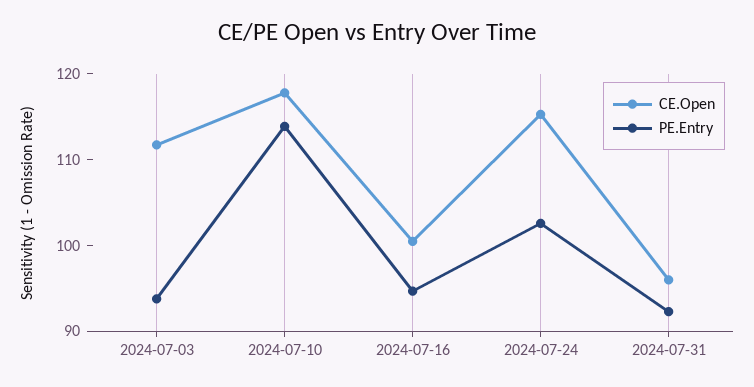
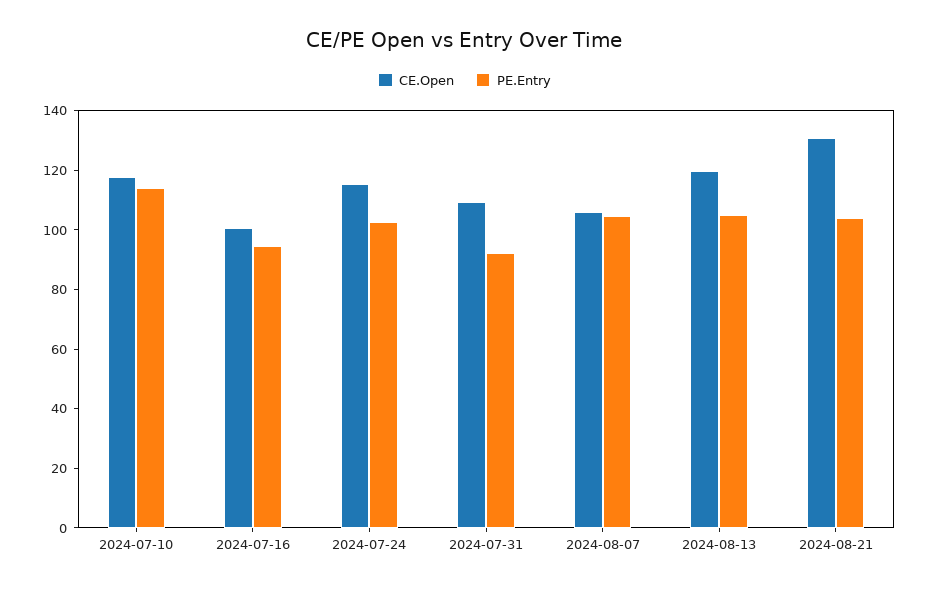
CE.Open, 2024-07-03: 112 -> none
PE.Entry, 2024-07-03: 94 -> none
CE.Open, 2024-07-31: 96 -> 110
CE.Open, 2024-08-07: none -> 105
PE.Entry, 2024-08-07: none -> 105
CE.Open, 2024-08-13: none -> 120
PE.Entry, 2024-08-13: none -> 105
CE.Open, 2024-08-21: none -> 130
PE.Entry, 2024-08-21: none -> 105

